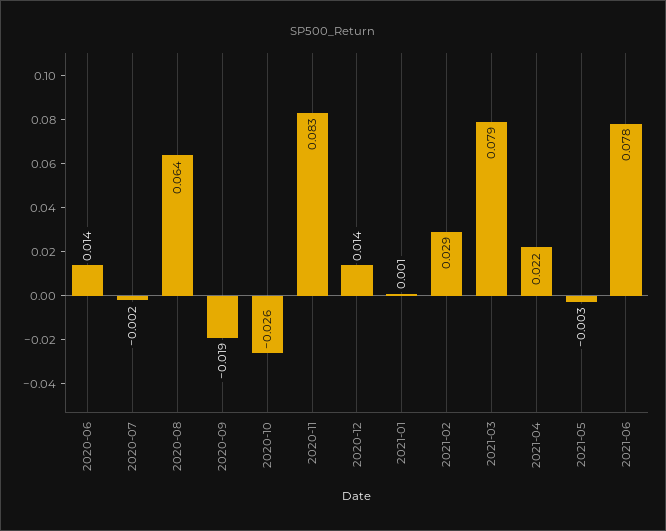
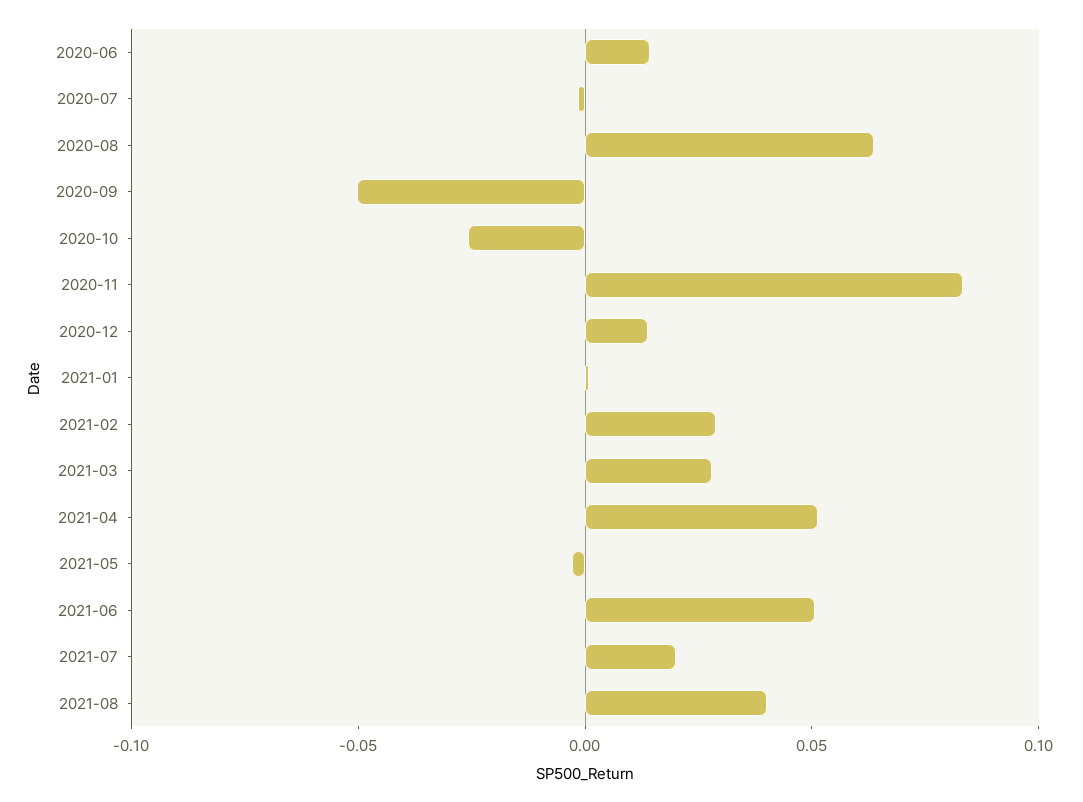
2020-09: -0.019 -> -0.05
2021-03: 0.079 -> 0.03
2021-04: 0.022 -> 0.05
2021-06: 0.078 -> 0.05
2021-07: none -> 0.02
2021-08: none -> 0.04

